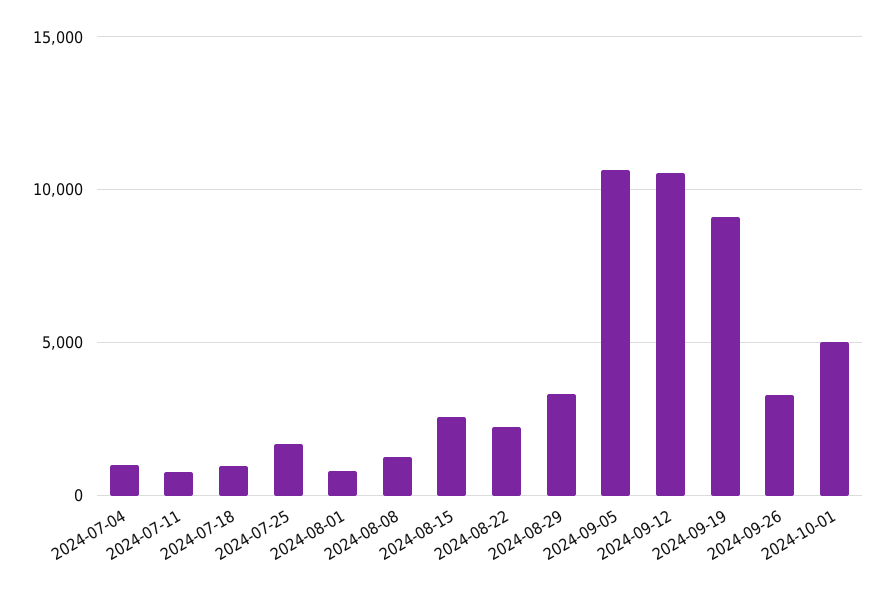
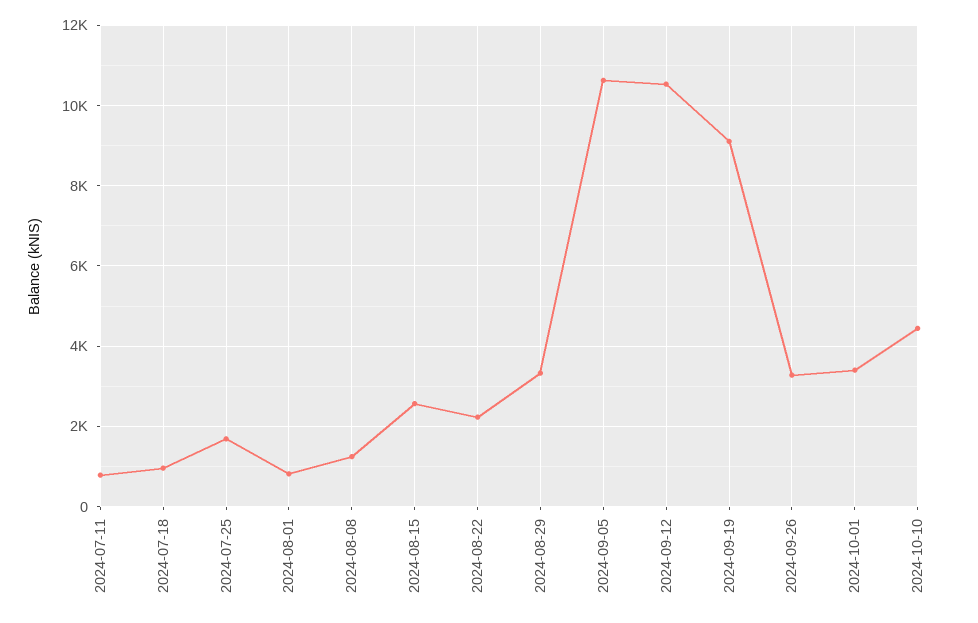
2024-07-04: 1000 -> none
2024-10-01: 5000 -> 3400
2024-10-10: none -> 4400

